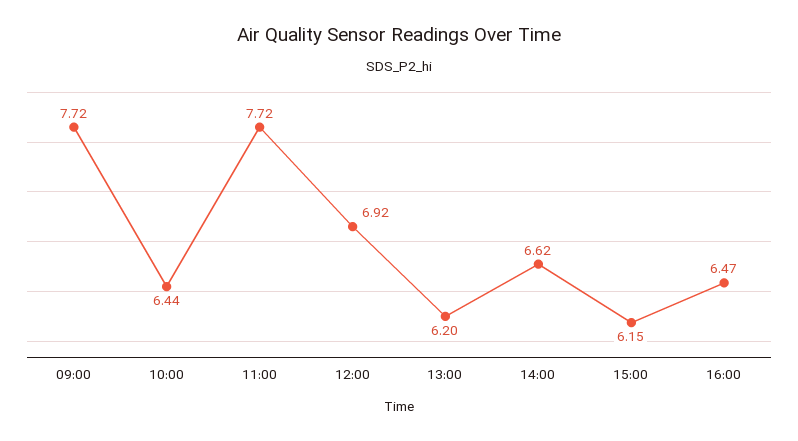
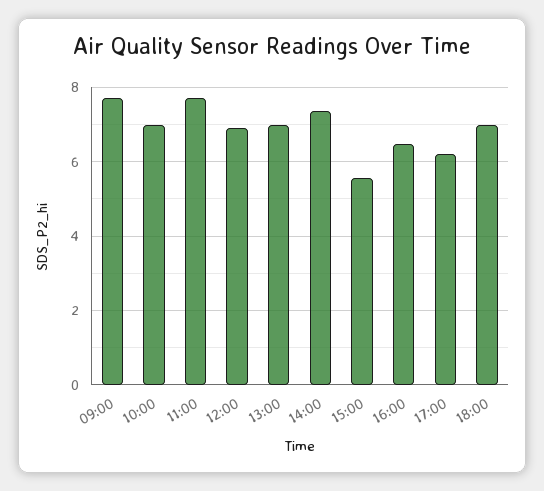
10:00: 6.44 -> 7
13:00: 6.2 -> 7
14:00: 6.62 -> 7.4
15:00: 6.15 -> 5.6
17:00: none -> 6.2
18:00: none -> 7

